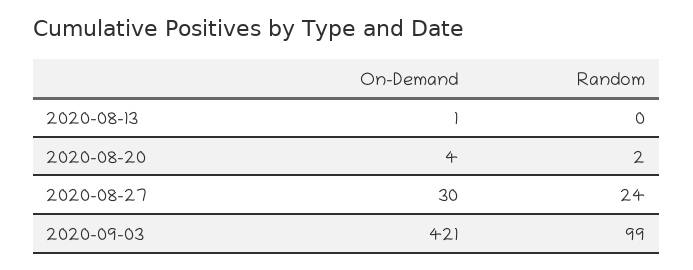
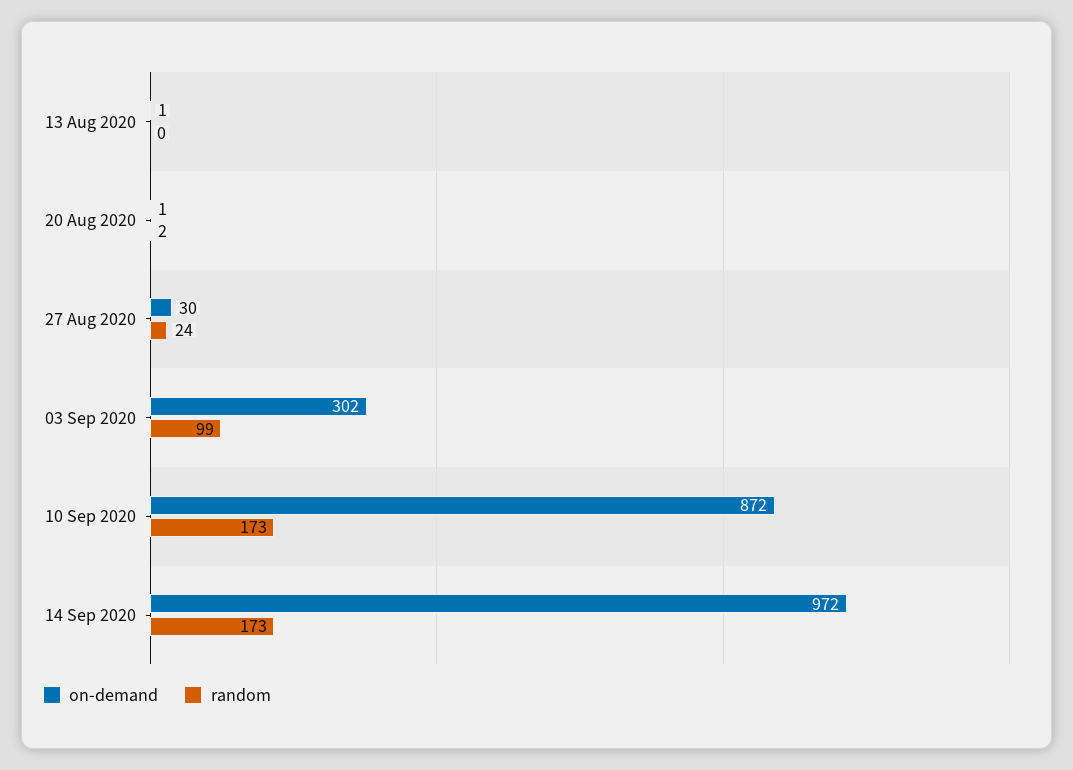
On-Demand, 2020-08-20: 4 -> 1
On-Demand, 2020-09-03: 421 -> 302
On-Demand, 10 Sep 2020: none -> 872
Random, 10 Sep 2020: none -> 173
On-Demand, 14 Sep 2020: none -> 972
Random, 14 Sep 2020: none -> 173

